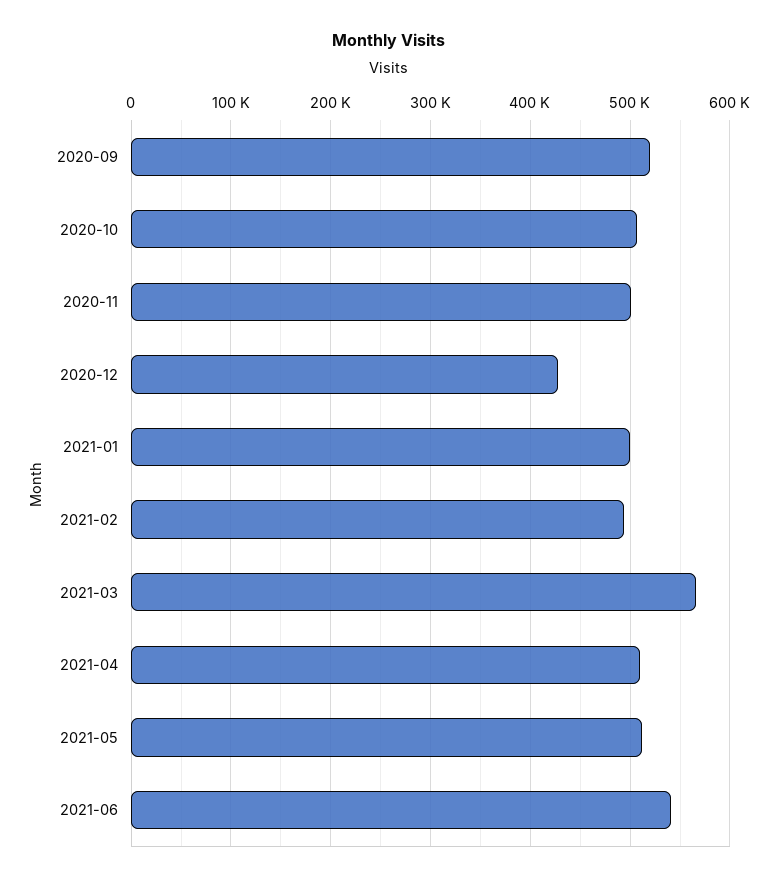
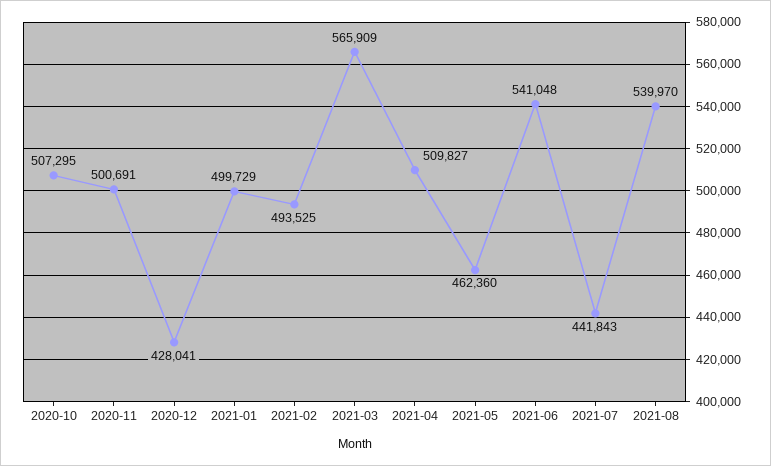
2020-09: 520000 -> none
2021-05: 510000 -> 462360
2021-07: none -> 441843
2021-08: none -> 539970

